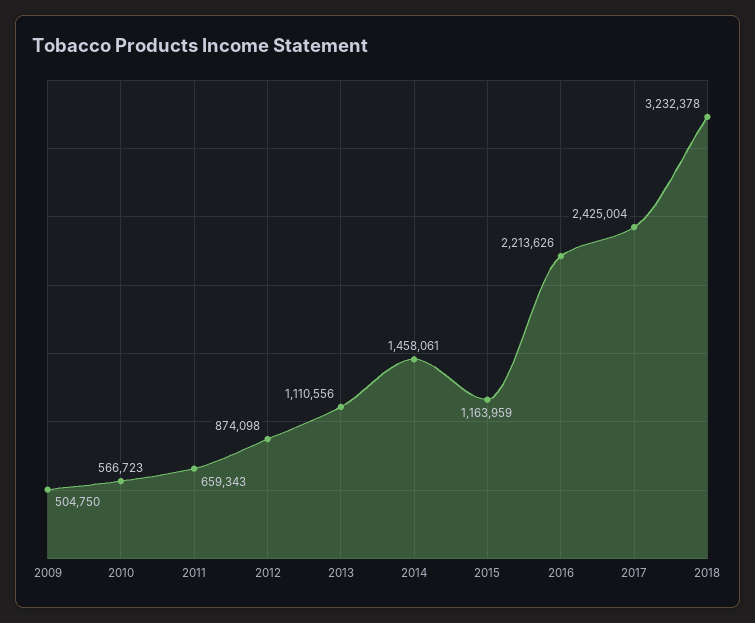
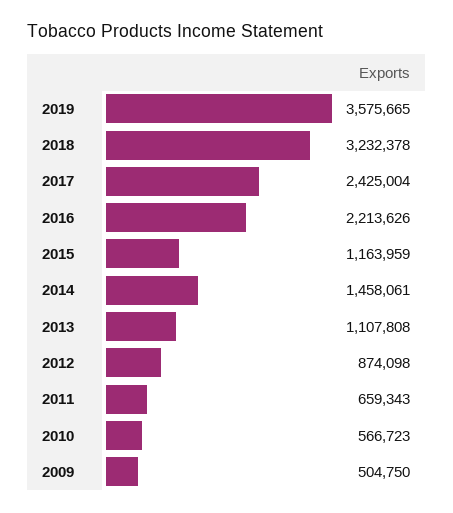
2013: 1110556 -> 1107808
2019: none -> 3575665

